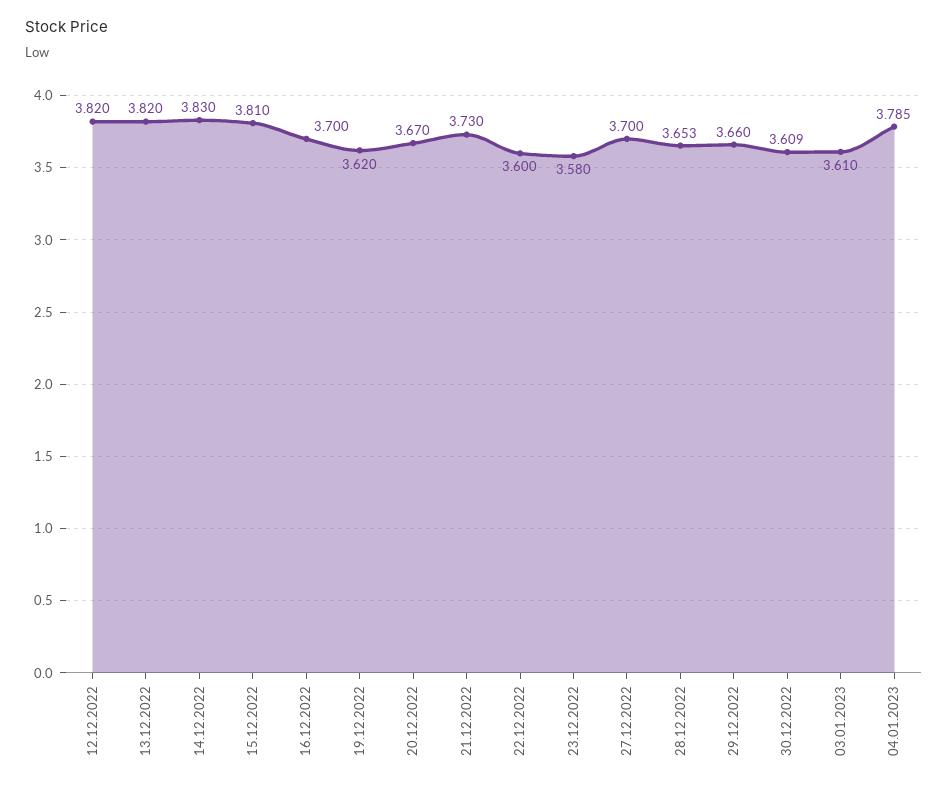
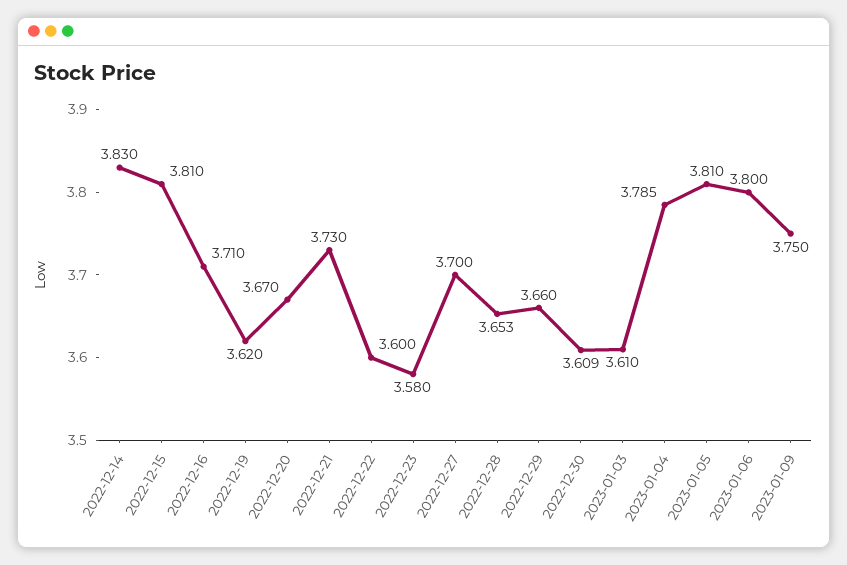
12.12.2022: 3.82 -> none
13.12.2022: 3.82 -> none
16.12.2022: 3.7 -> 3.71
2023-01-05: none -> 3.81
2023-01-06: none -> 3.8
2023-01-09: none -> 3.75

